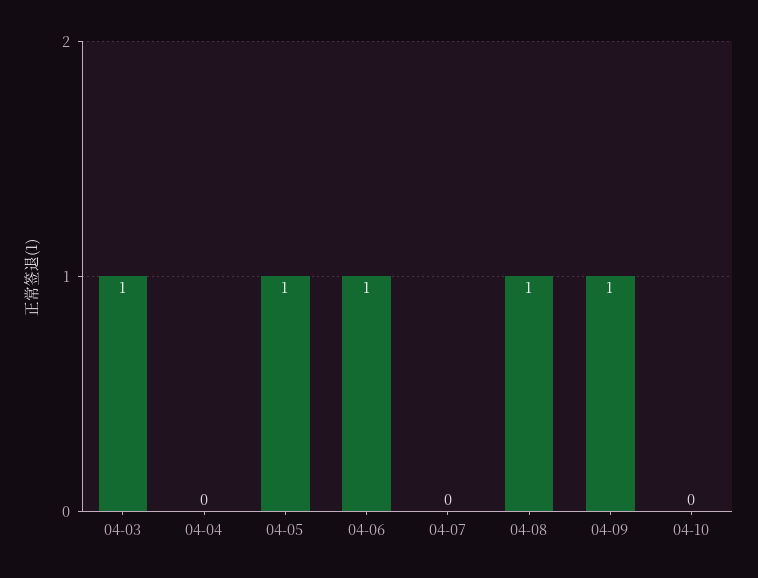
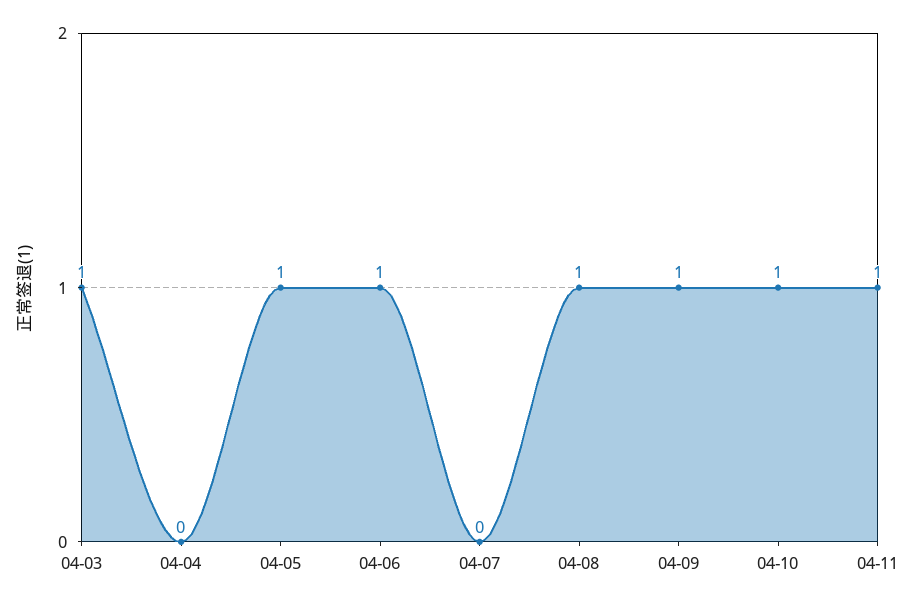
04-10: 0 -> 1
04-11: none -> 1

